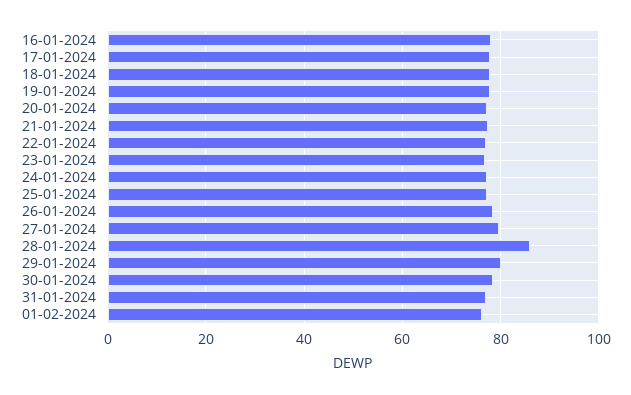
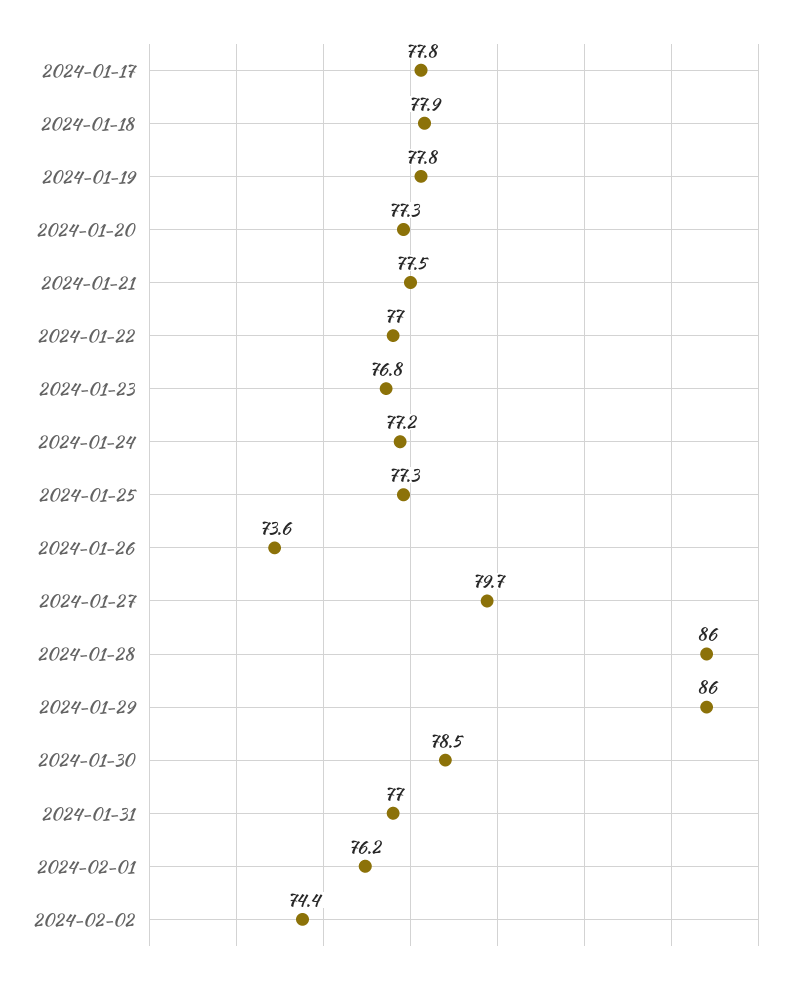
16-01-2024: 78 -> none
26-01-2024: 78 -> 73.6
29-01-2024: 80 -> 86
2024-02-02: none -> 74.4

